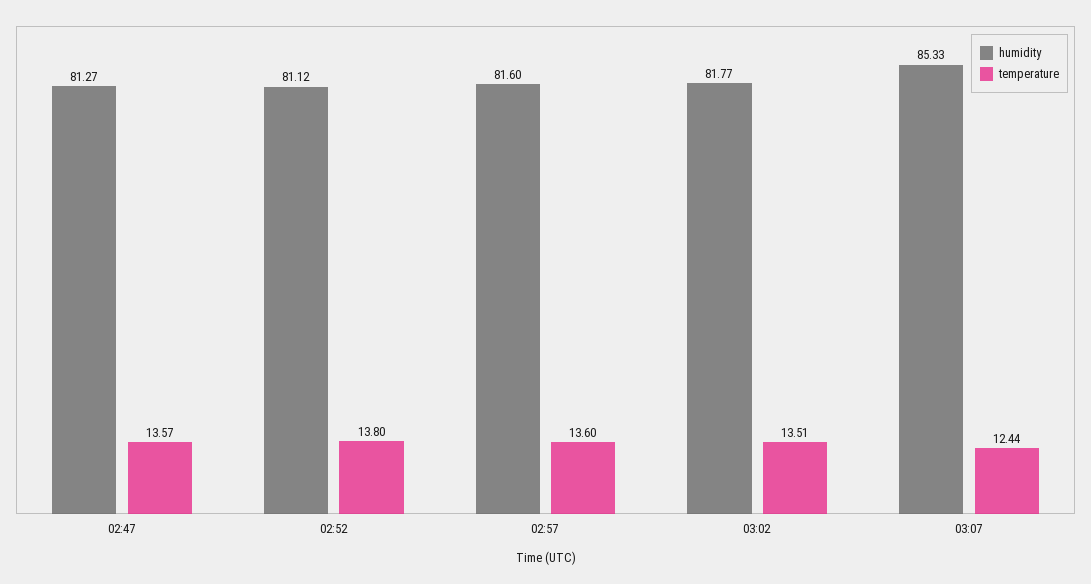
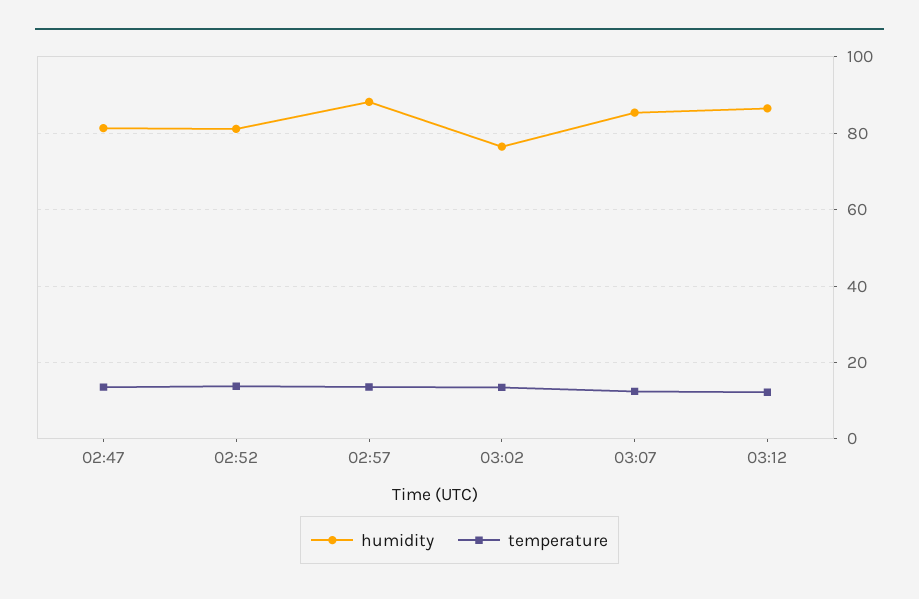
humidity, 02:57: 81.6 -> 88
humidity, 03:02: 81.77 -> 76
humidity, 03:12: none -> 86
temperature, 03:12: none -> 12

